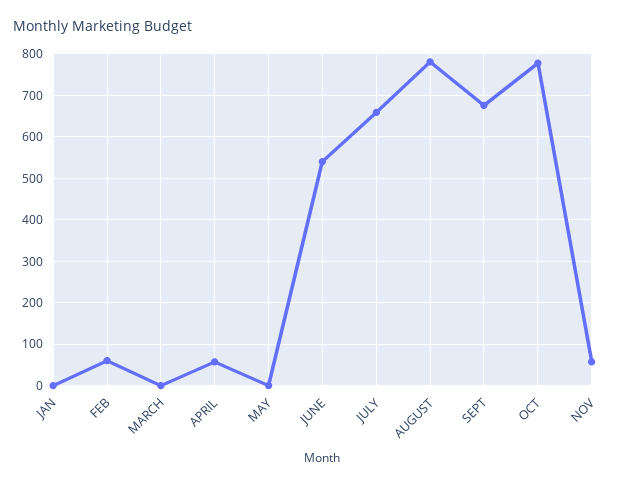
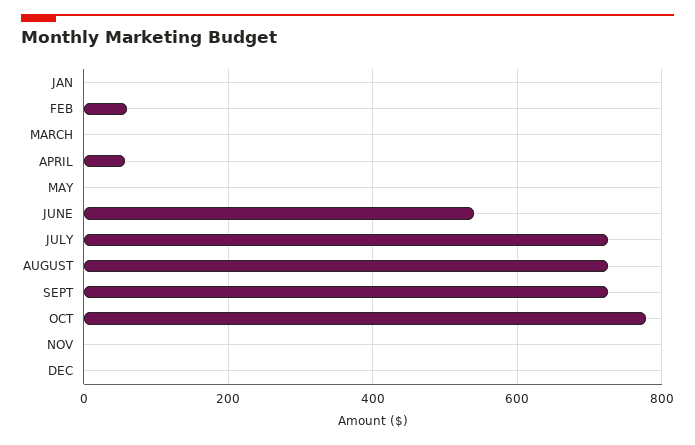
JULY: 660 -> 720
AUGUST: 780 -> 720
SEPT: 680 -> 720
NOV: 60 -> 0
DEC: none -> 0

